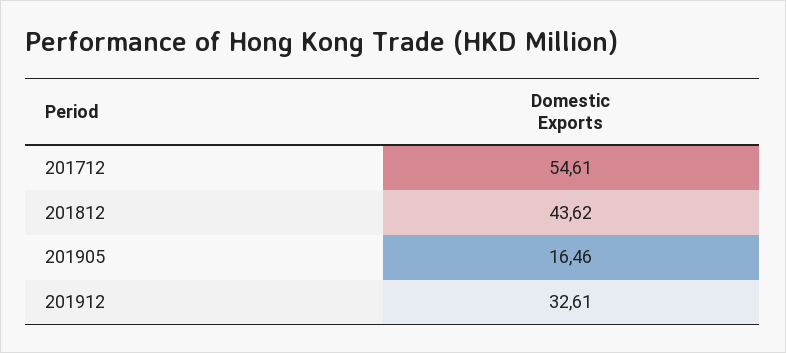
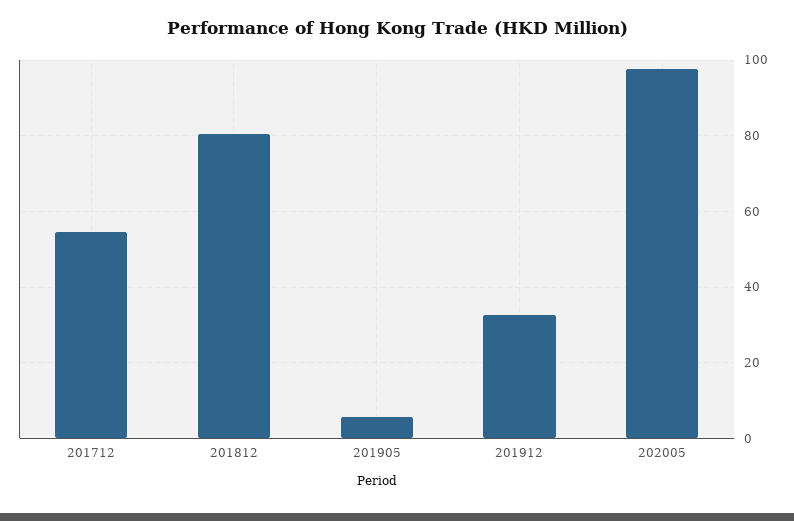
201812: 43.62 -> 80
201905: 16.46 -> 6
202005: none -> 98

